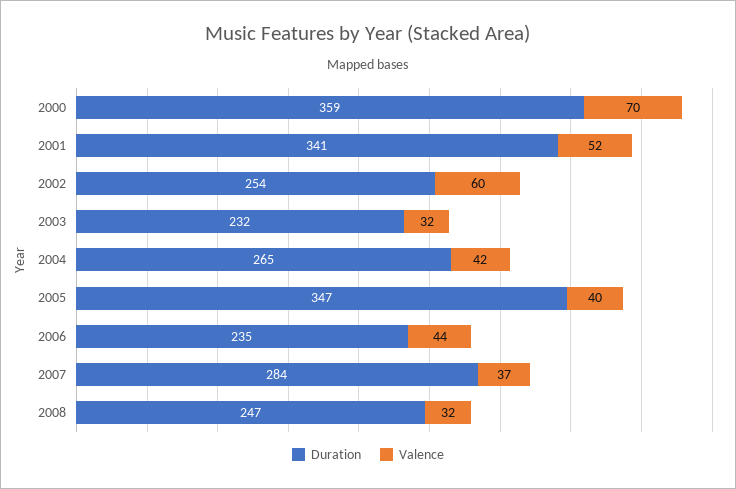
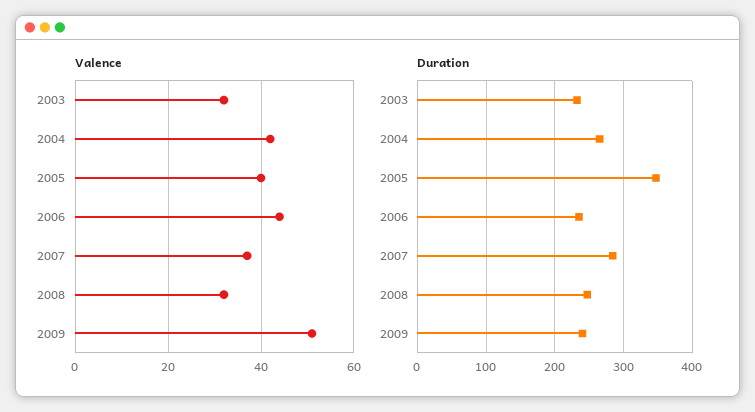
Duration, 2000: 359 -> none
Valence, 2000: 70 -> none
Duration, 2001: 341 -> none
Valence, 2001: 52 -> none
Duration, 2002: 254 -> none
Valence, 2002: 60 -> none
Valence, 2009: none -> 50
Duration, 2009: none -> 240

